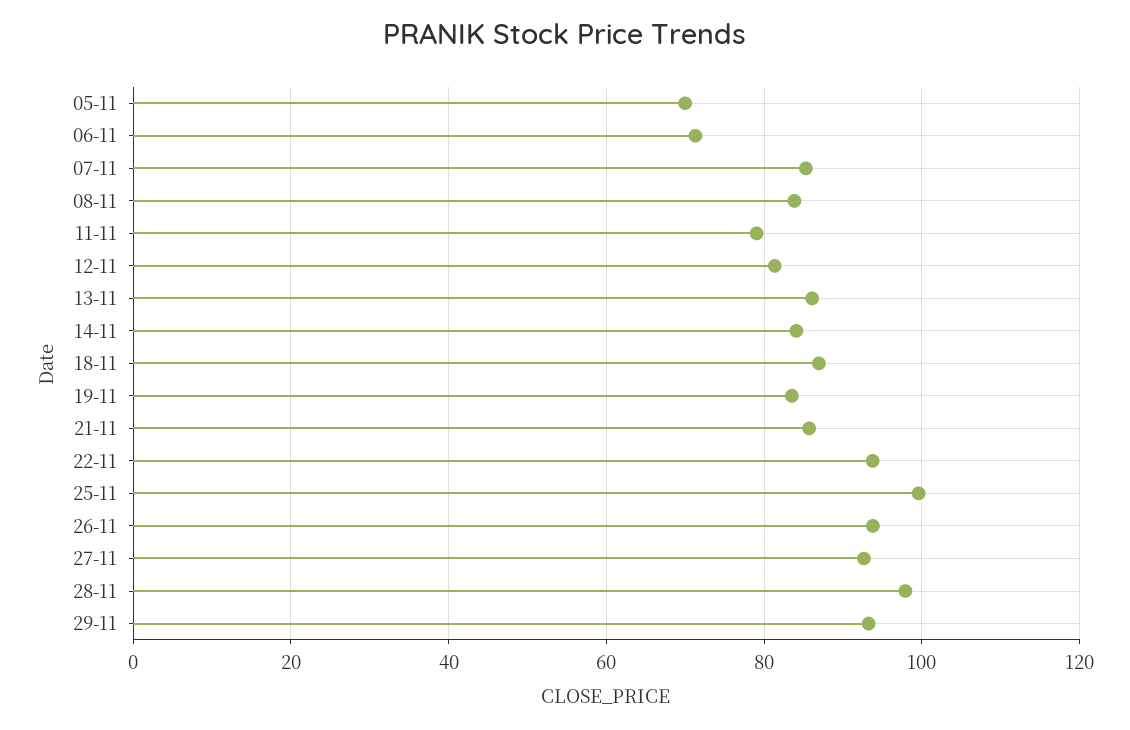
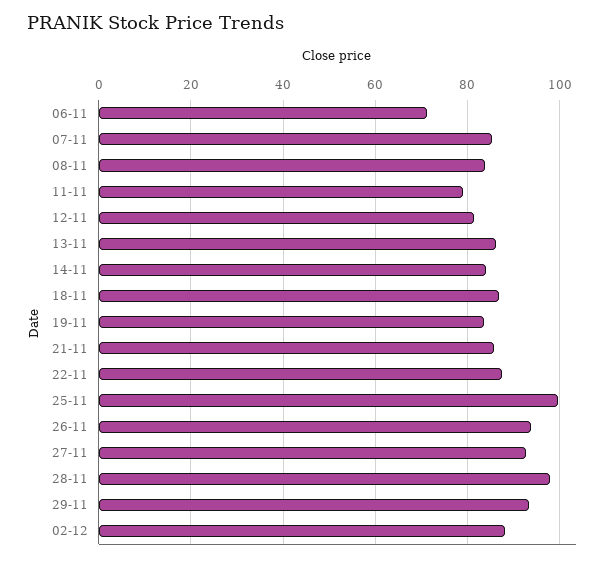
05-11: 70 -> none
22-11: 94 -> 88
02-12: none -> 88

